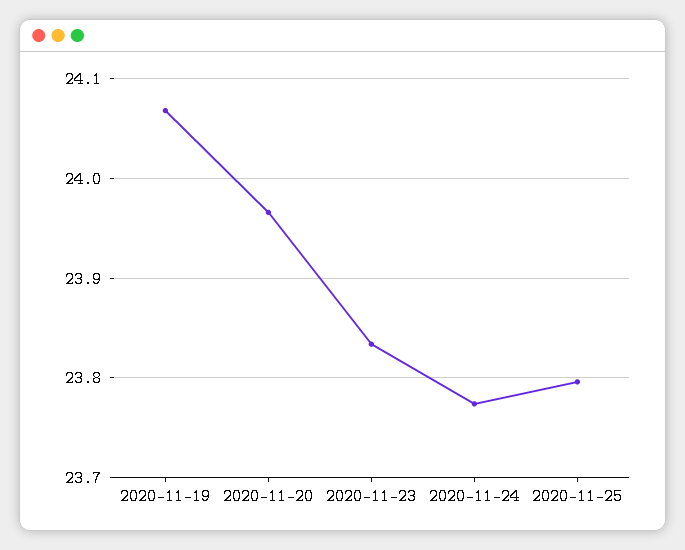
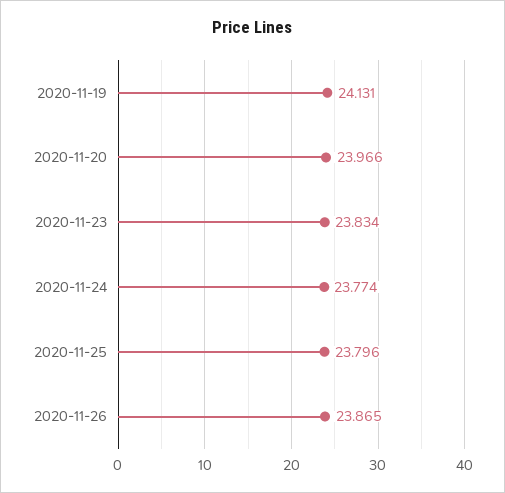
2020-11-19: 24.07 -> 24.131
2020-11-26: none -> 23.865

